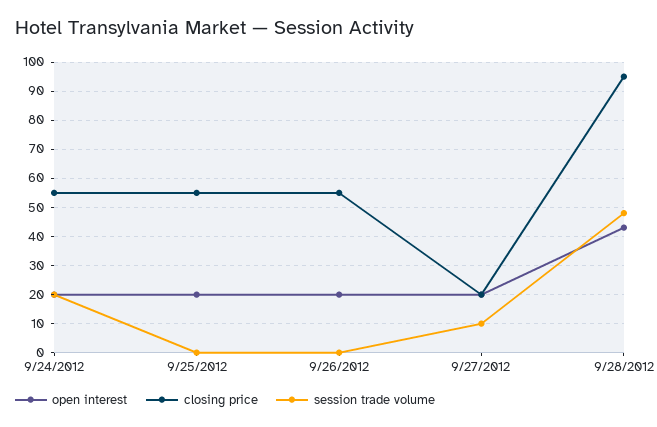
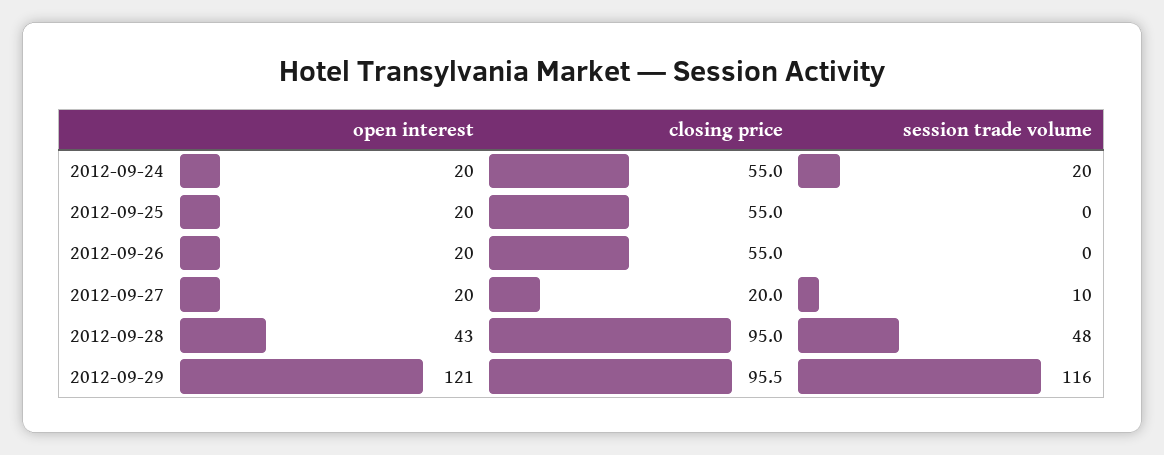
open interest, 2012-09-29: none -> 121
closing price, 2012-09-29: none -> 95.5
session trade volume, 2012-09-29: none -> 116

